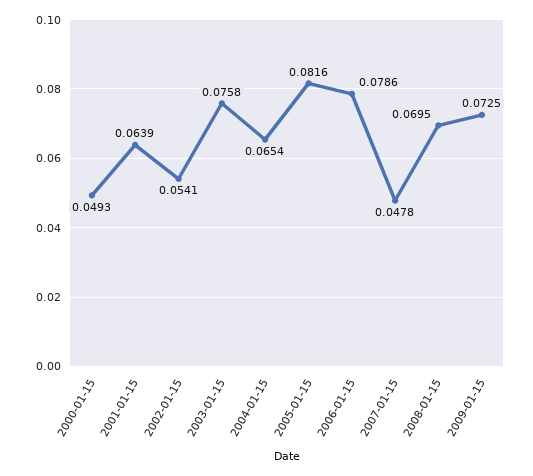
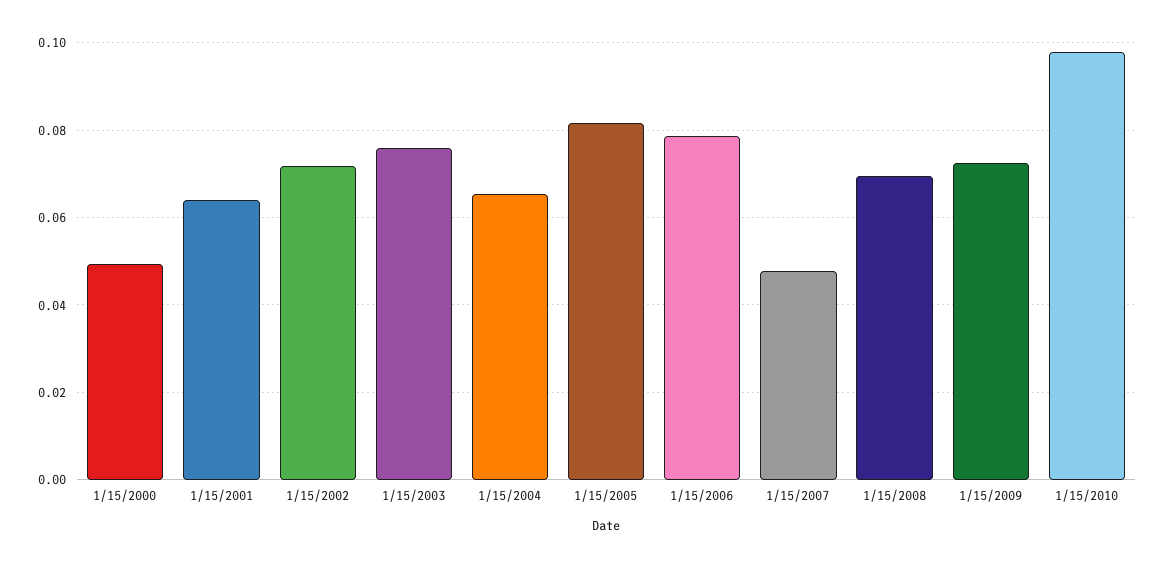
2002-01-15: 0.0541 -> 0.072
1/15/2010: none -> 0.098

